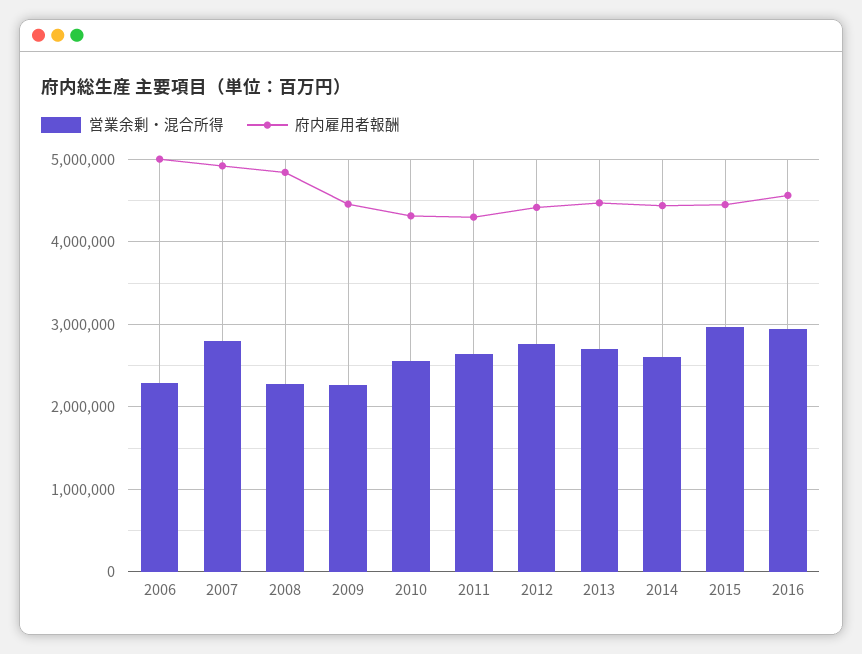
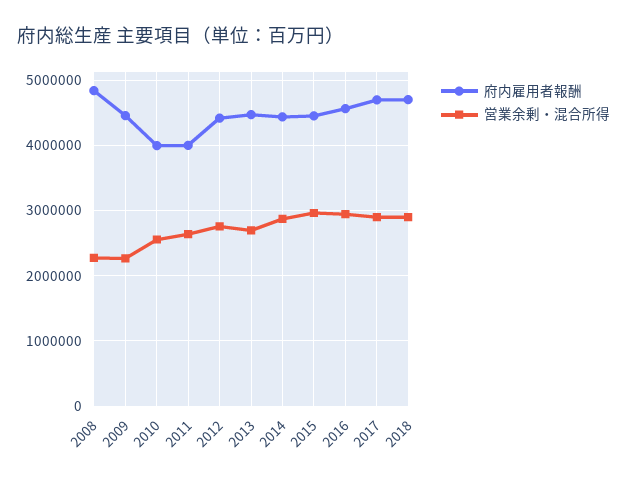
営業余剰・混合所得, 2006: 2300000 -> none
府内雇用者報酬, 2006: 5000000 -> none
営業余剰・混合所得, 2007: 2800000 -> none
府内雇用者報酬, 2007: 4900000 -> none
府内雇用者報酬, 2010: 4300000 -> 4000000
府内雇用者報酬, 2011: 4300000 -> 4000000
営業余剰・混合所得, 2014: 2600000 -> 2900000
府内雇用者報酬, 2017: none -> 4700000
営業余剰・混合所得, 2017: none -> 2900000
府内雇用者報酬, 2018: none -> 4700000
営業余剰・混合所得, 2018: none -> 2900000

